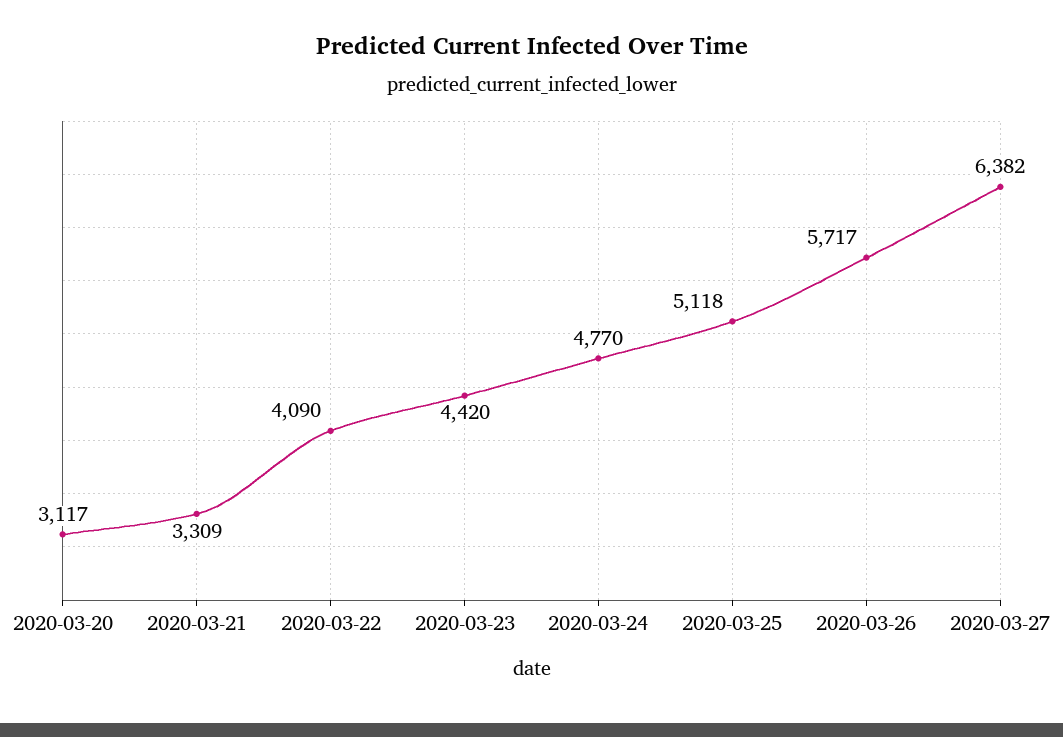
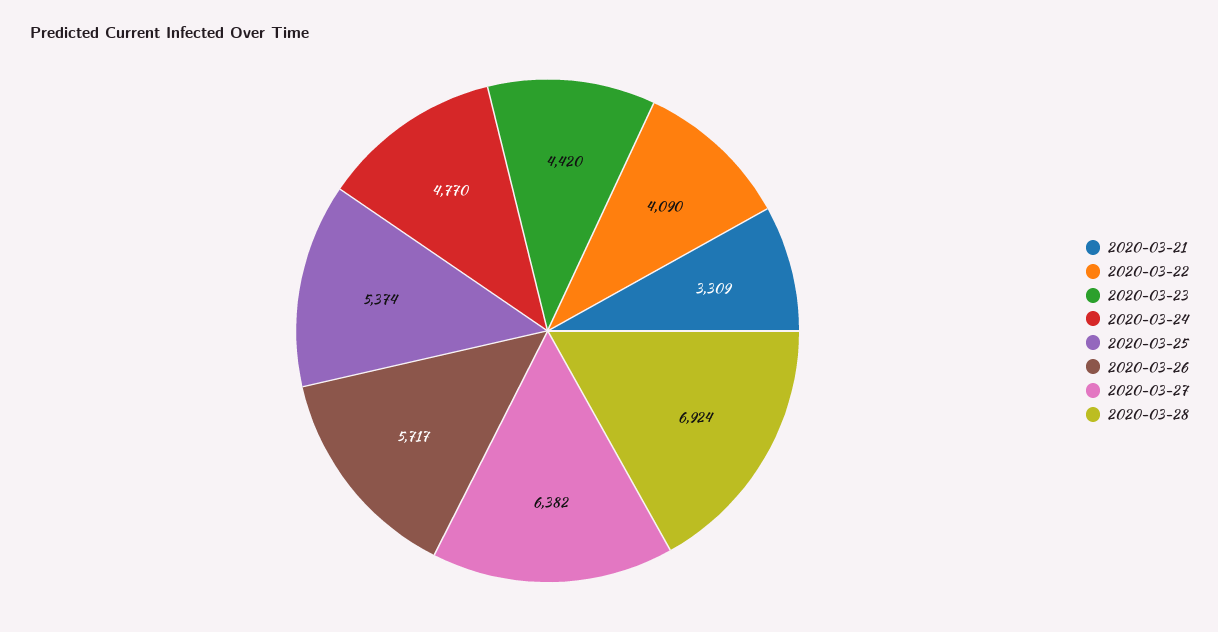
2020-03-20: 3117 -> none
2020-03-25: 5118 -> 5374
2020-03-28: none -> 6924

